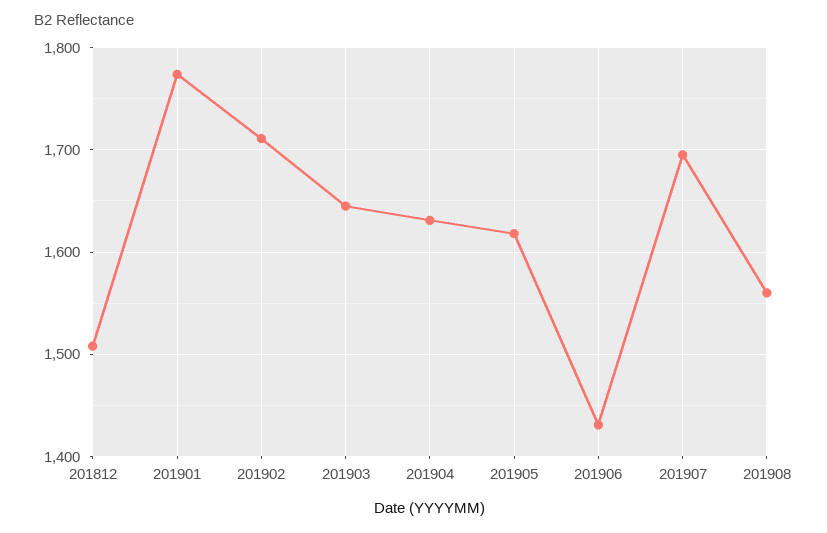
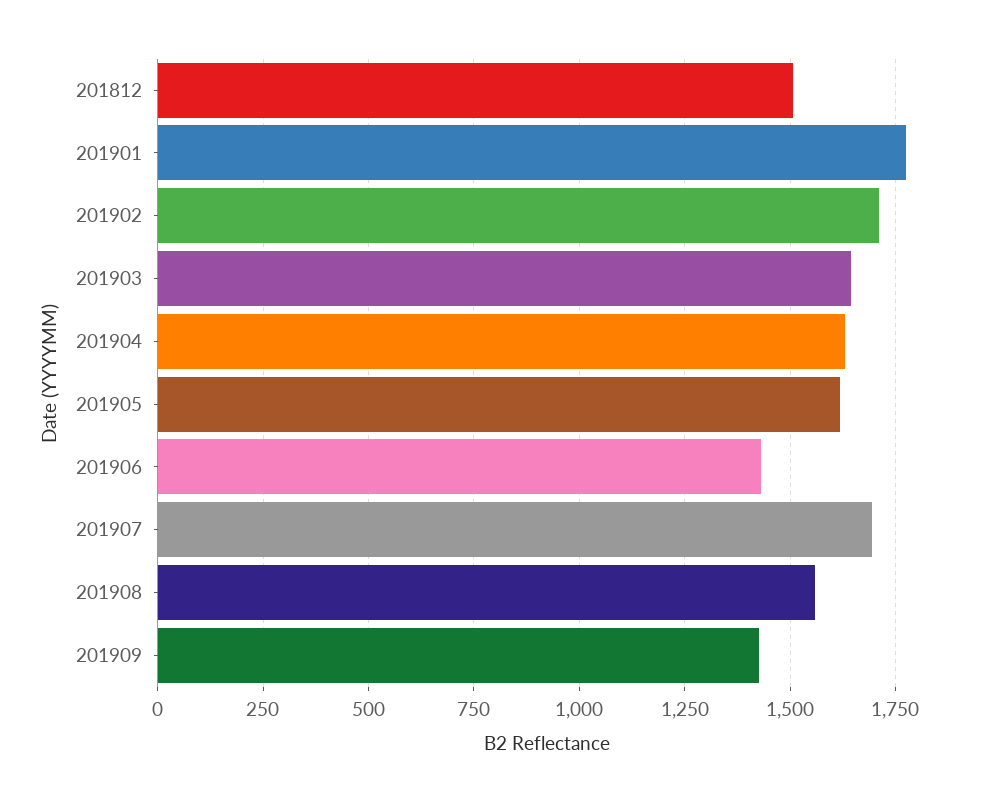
201909: none -> 1425

